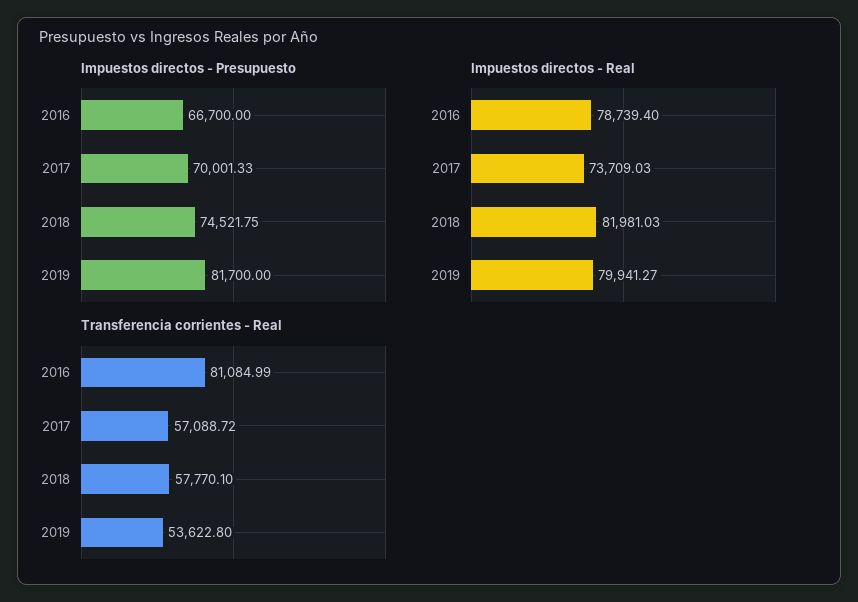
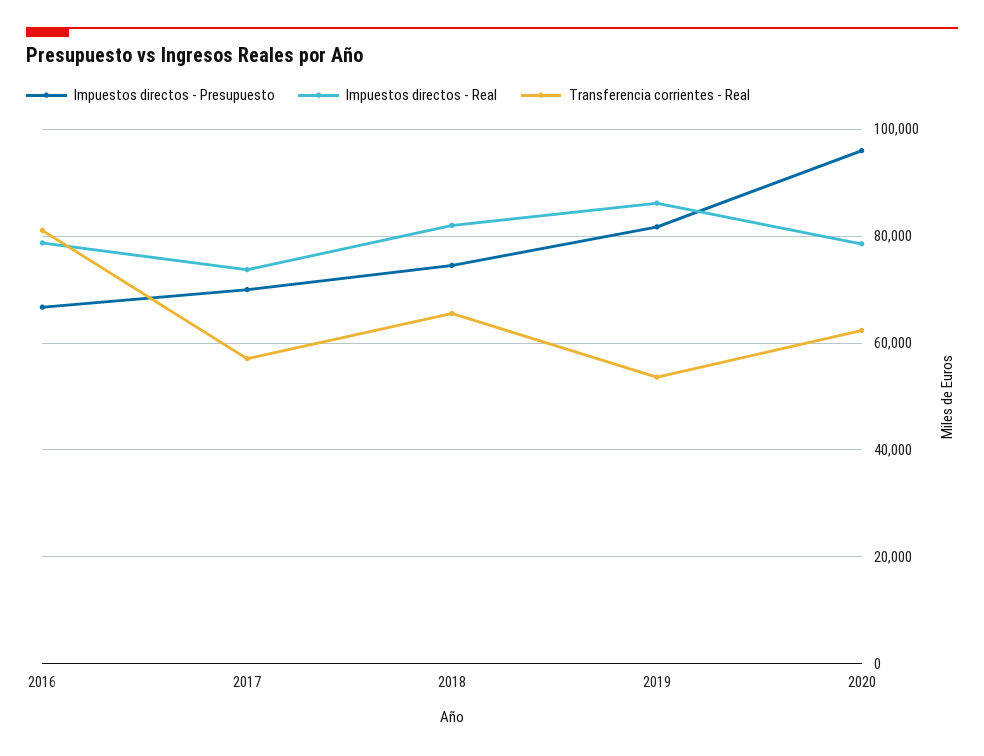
Impuestos directos - Real, 2019: 79941.27 -> 86000
Transferencia corrientes - Real, 2018: 57770.1 -> 66000
Impuestos directos - Presupuesto, 2020: none -> 96000
Impuestos directos - Real, 2020: none -> 78000
Transferencia corrientes - Real, 2020: none -> 62000

